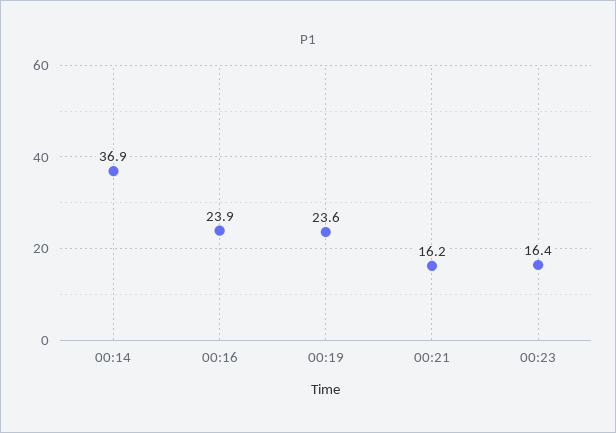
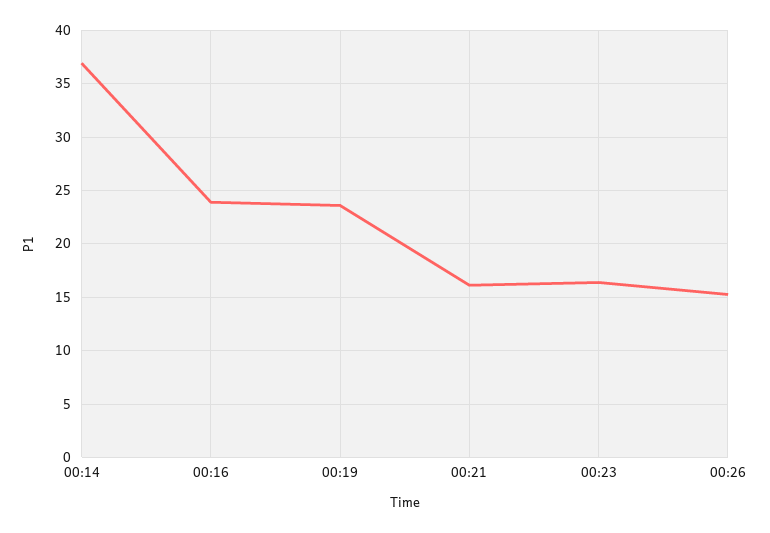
00:26: none -> 15

